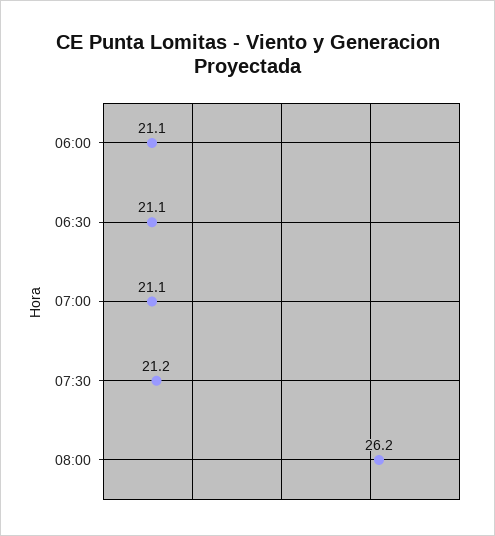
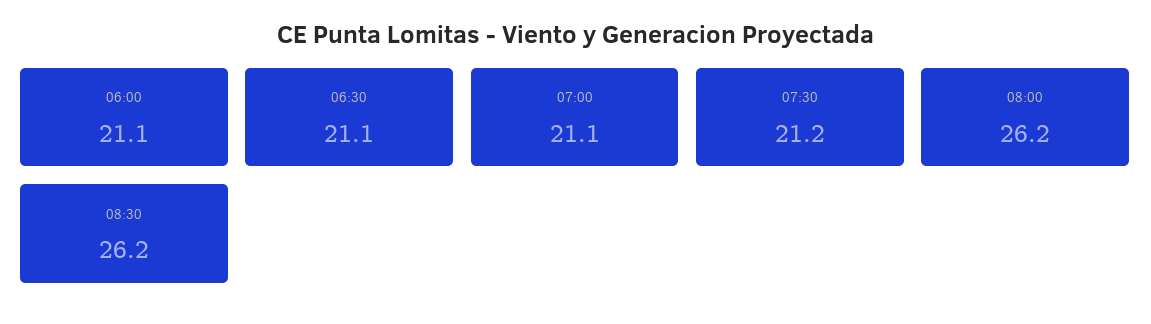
08:30: none -> 26.2

